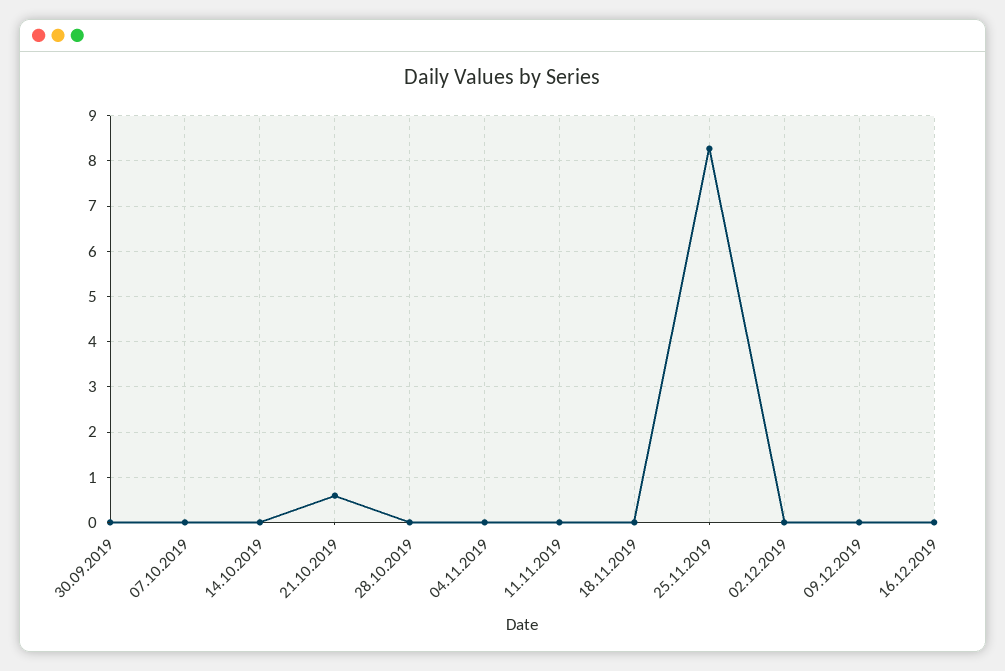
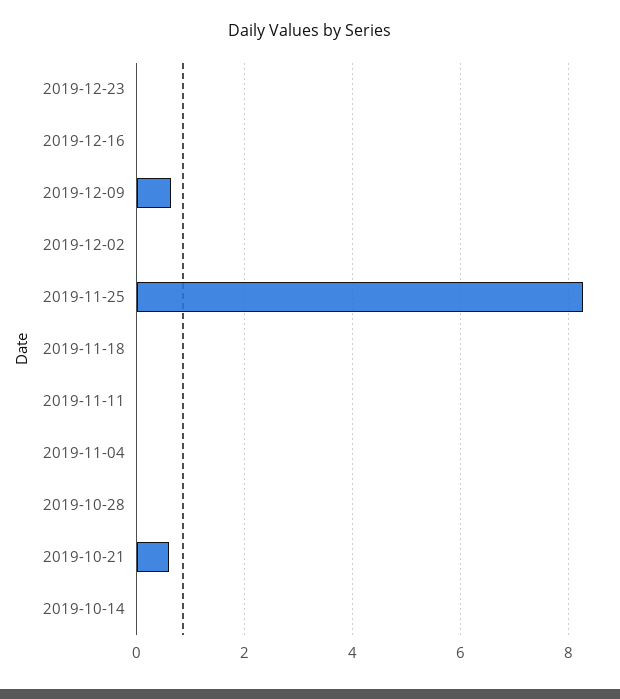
30.09.2019: 0 -> none
07.10.2019: 0 -> none
09.12.2019: 0 -> 0.6
2019-12-23: none -> 0

